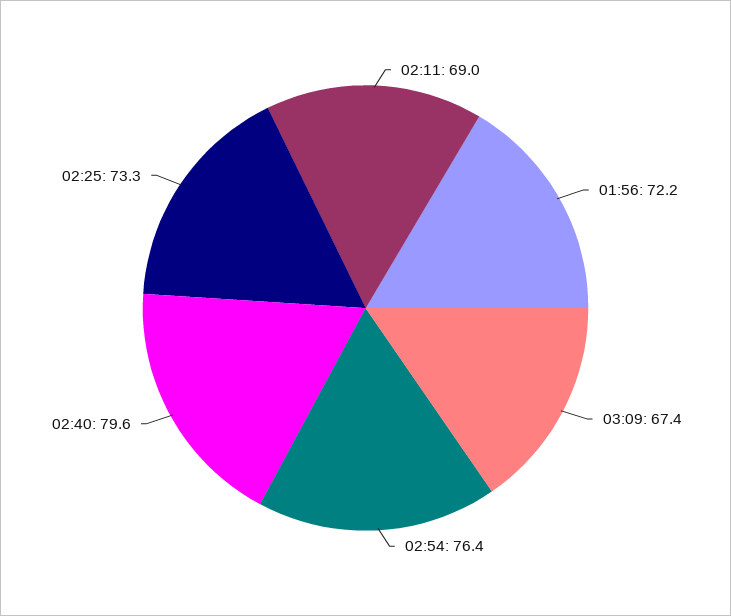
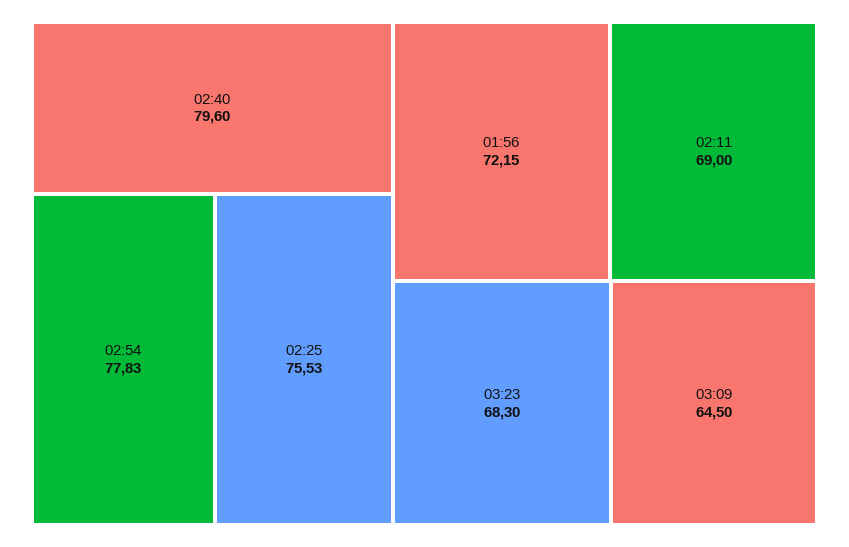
03:09: 67.4 -> 64.5
02:54: 76.4 -> 77.83
02:25: 73.3 -> 75.53
03:23: none -> 68.3

